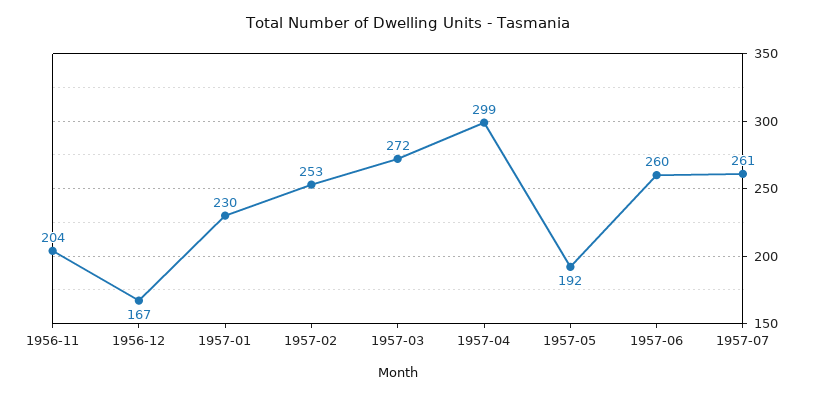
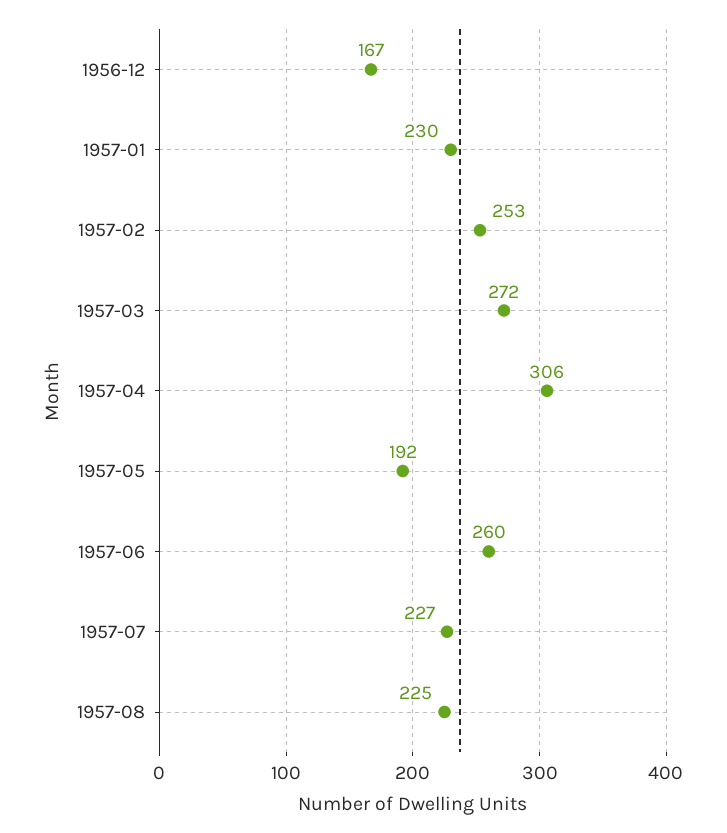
1956-11: 204 -> none
1957-04: 299 -> 306
1957-07: 261 -> 227
1957-08: none -> 225

